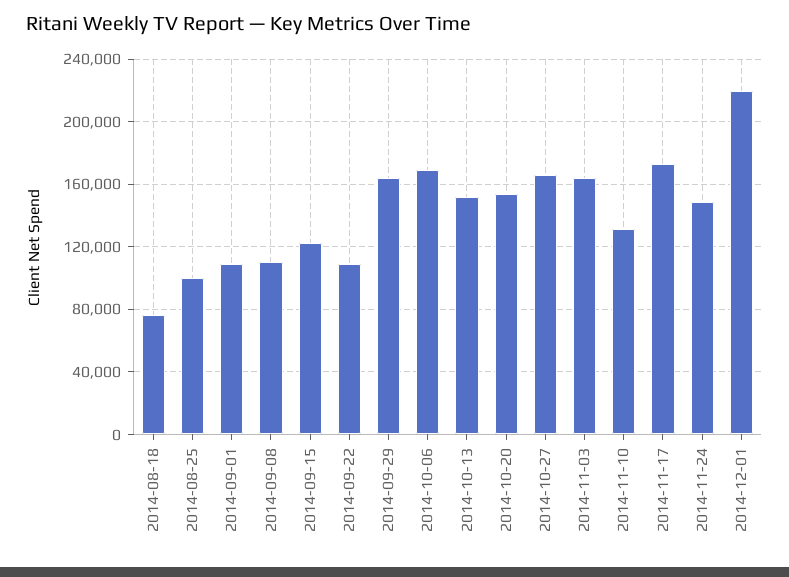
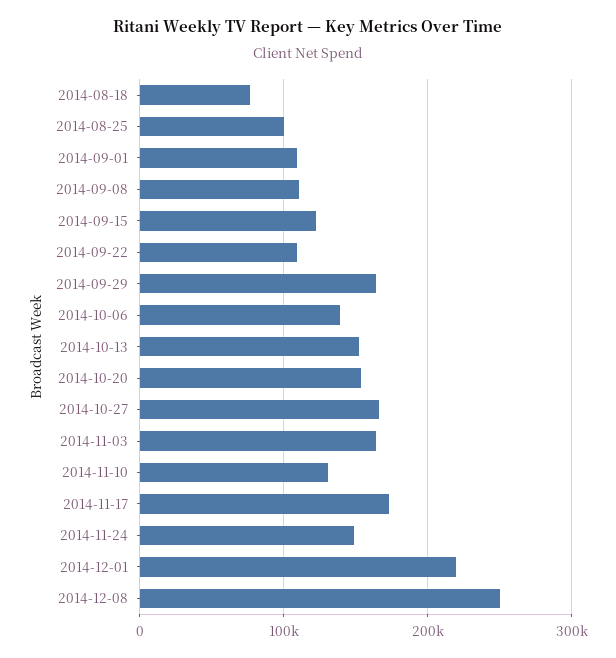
2014-10-06: 170000 -> 140000
2014-12-08: none -> 250000

